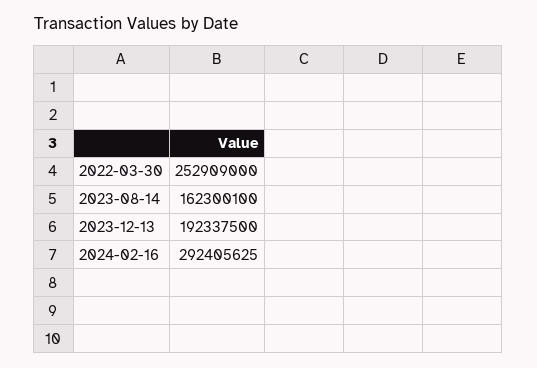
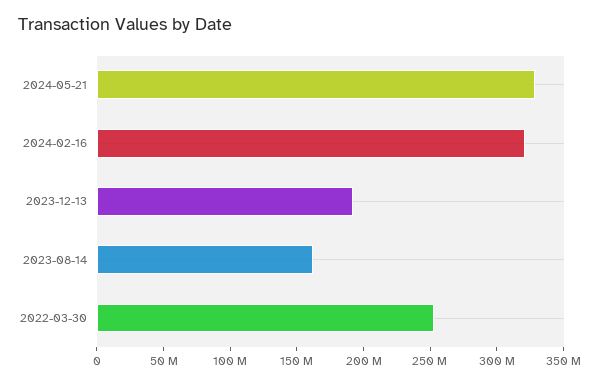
2024-02-16: 292405625 -> 320000000
2024-05-21: none -> 330000000

